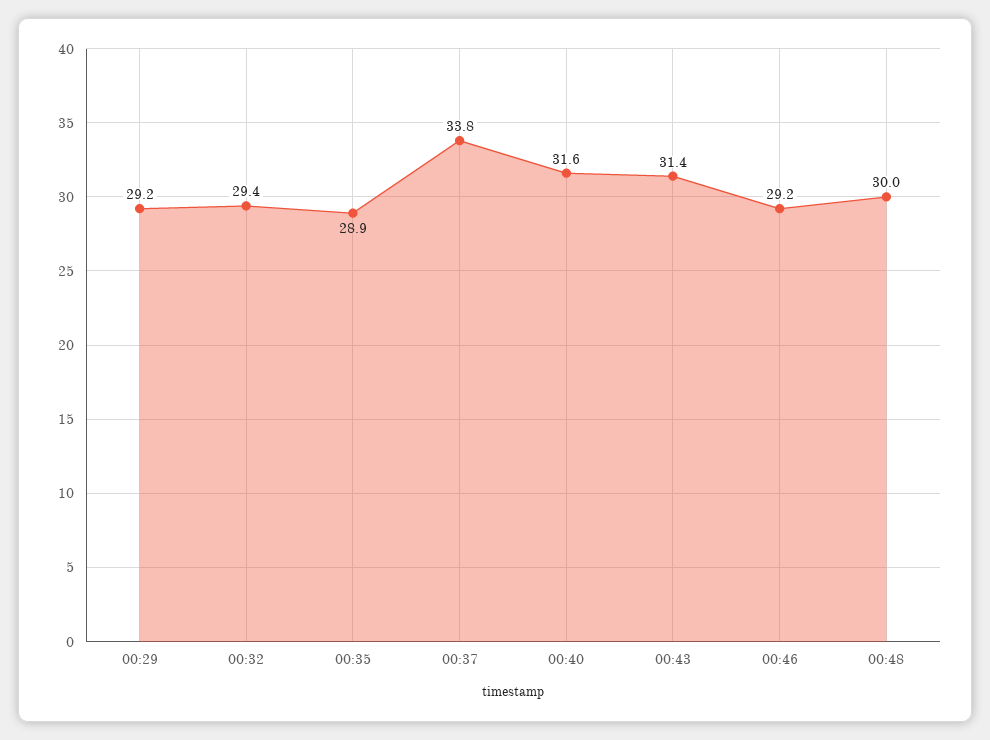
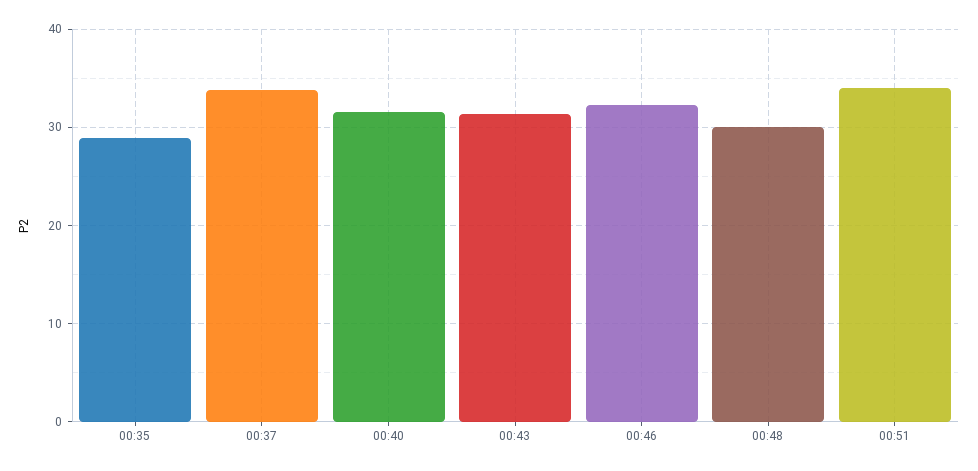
00:29: 29.2 -> none
00:32: 29.4 -> none
00:46: 29.2 -> 32
00:51: none -> 34

